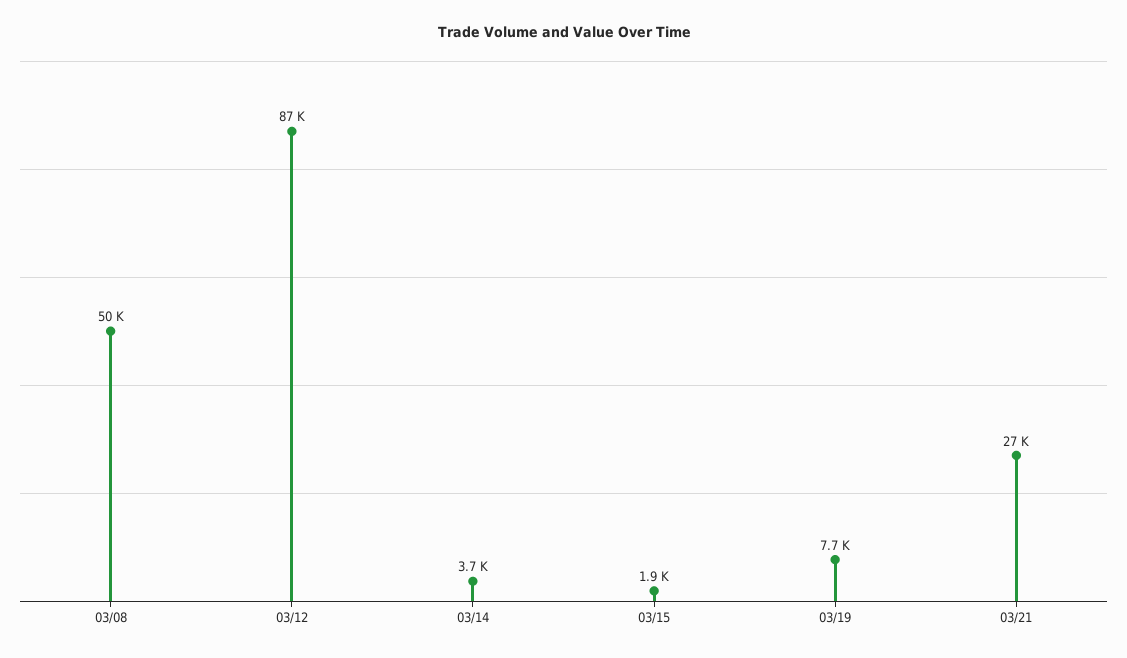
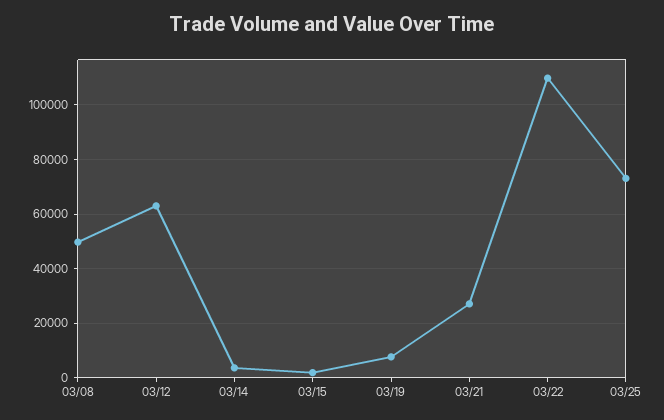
03/12: 87000 -> 62500
03/22: none -> 110000
03/25: none -> 72500

